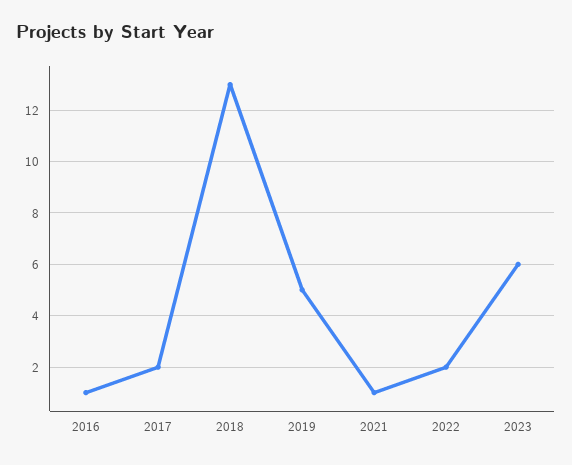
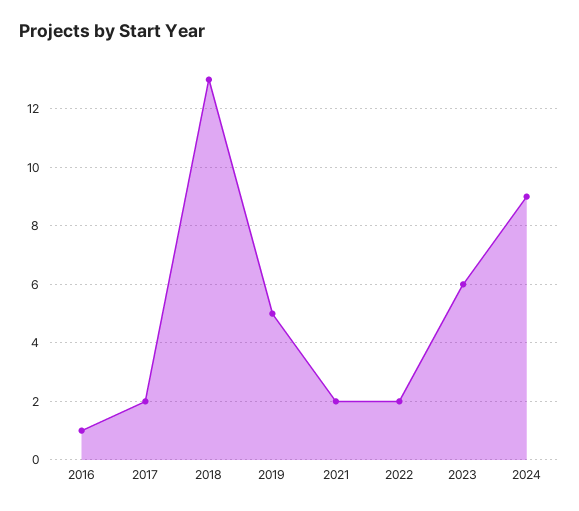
2021: 1 -> 2
2024: none -> 9

